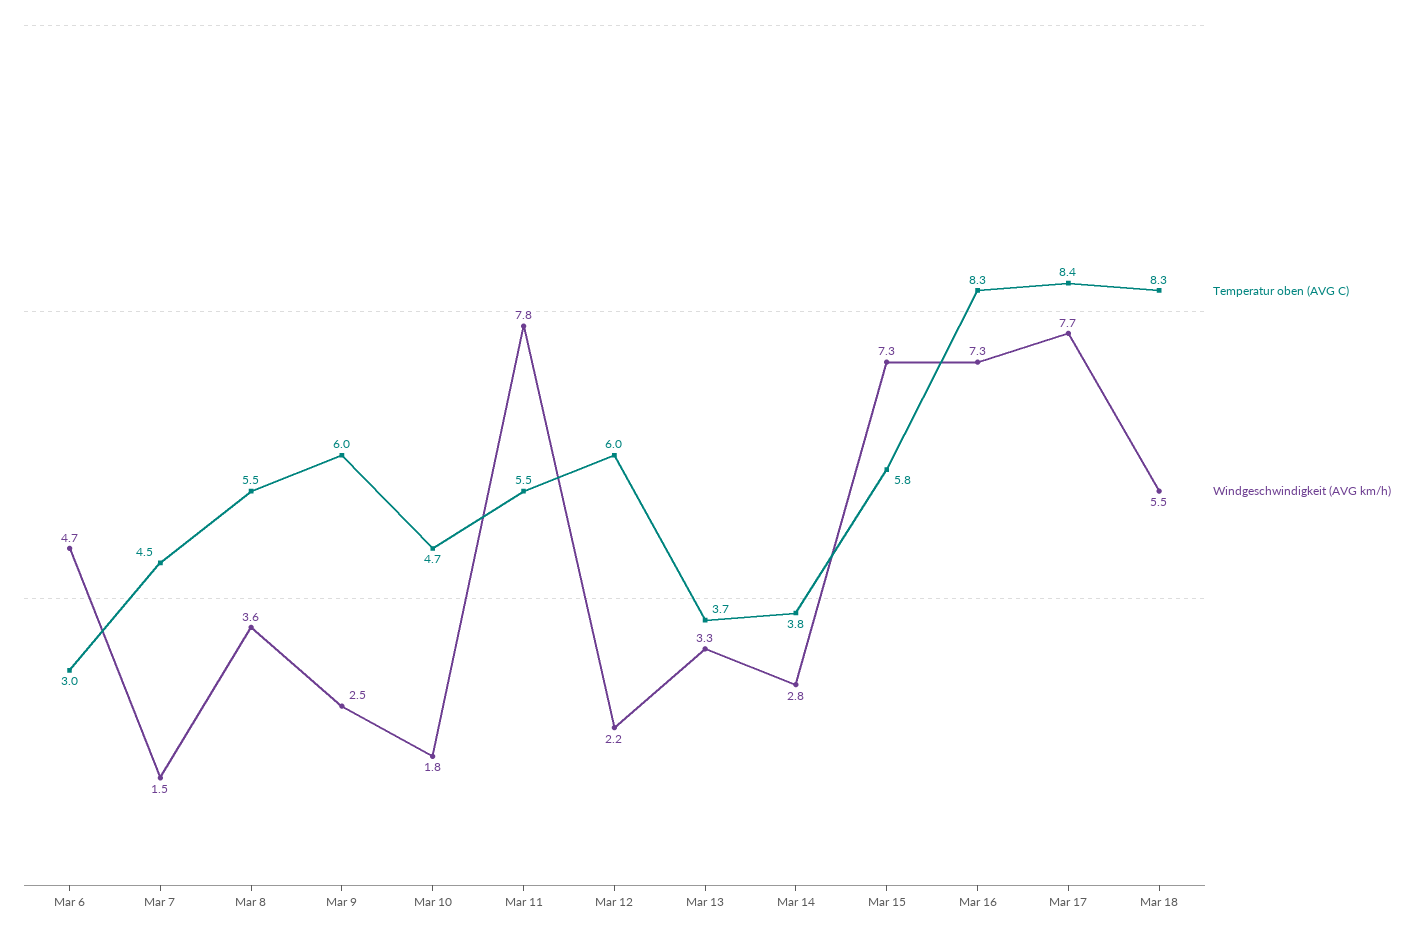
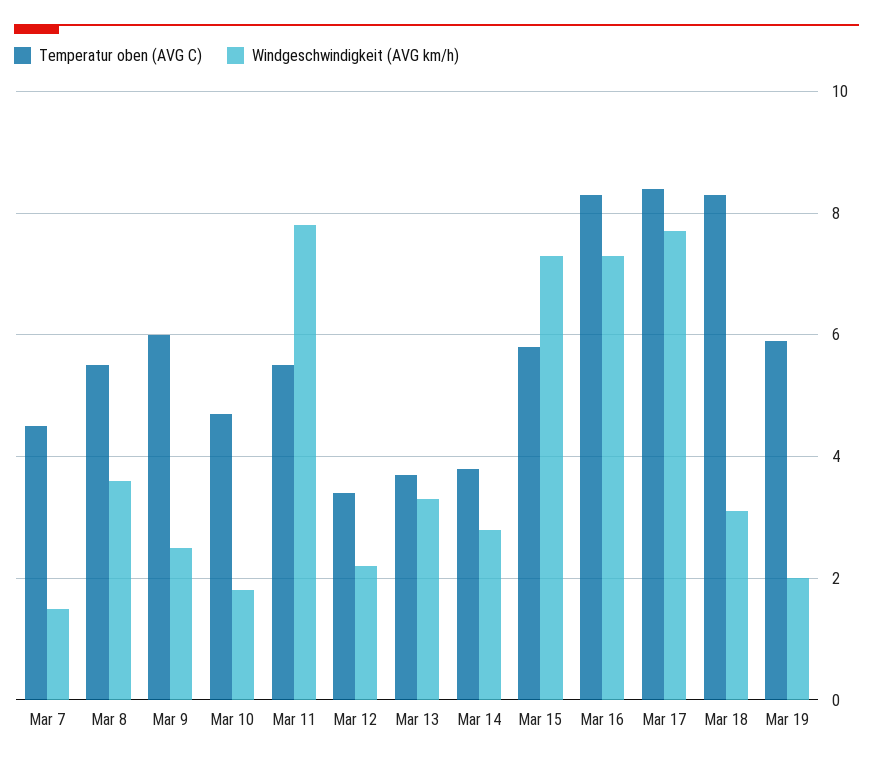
Temperatur oben (AVG C), Mar 6: 3 -> none
Windgeschwindigkeit (AVG km/h), Mar 6: 4.7 -> none
Temperatur oben (AVG C), Mar 12: 6 -> 3.5
Windgeschwindigkeit (AVG km/h), Mar 18: 5.5 -> 3
Temperatur oben (AVG C), Mar 19: none -> 6
Windgeschwindigkeit (AVG km/h), Mar 19: none -> 2

